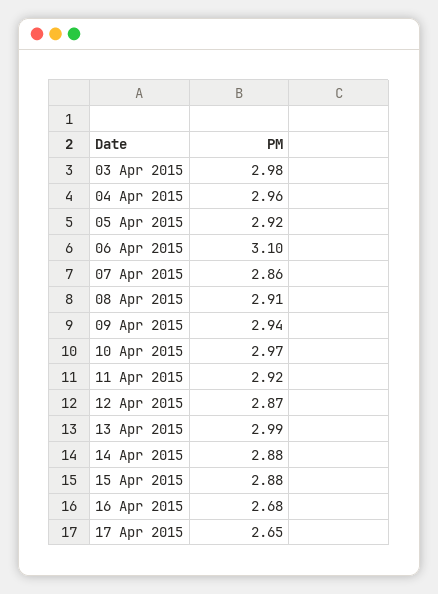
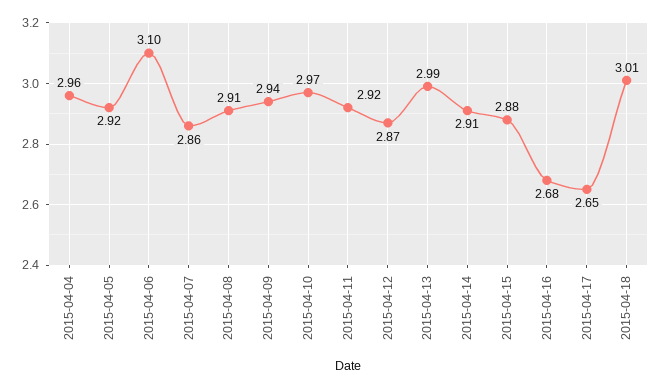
03 Apr 2015: 2.98 -> none
14 Apr 2015: 2.88 -> 2.91
2015-04-18: none -> 3.01

